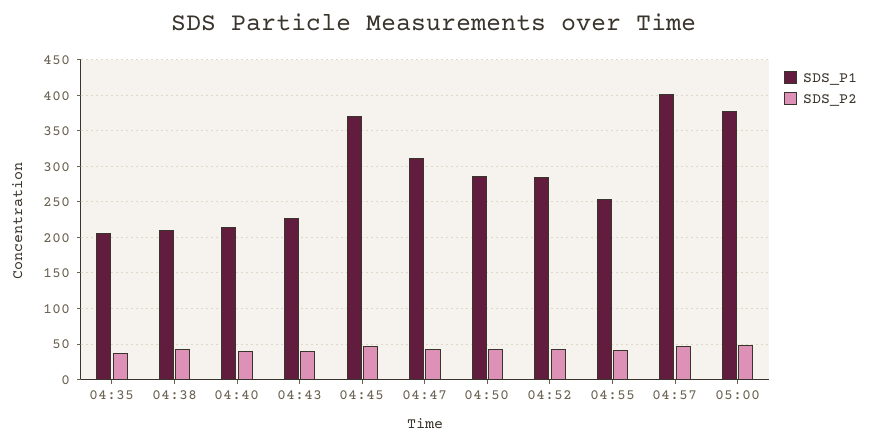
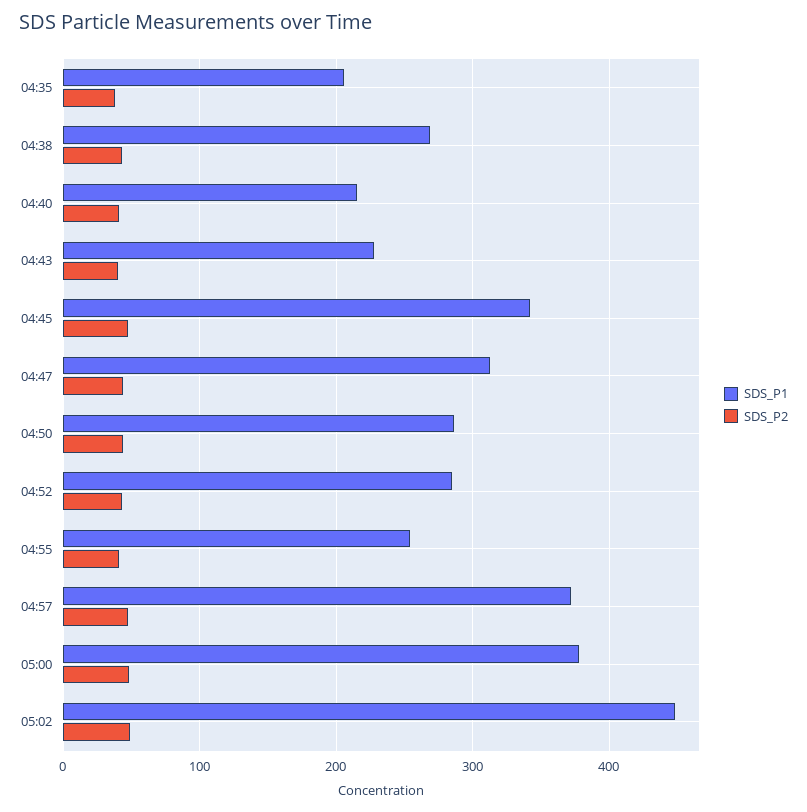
SDS_P1, 04:38: 210 -> 270
SDS_P1, 04:45: 370 -> 340
SDS_P1, 04:57: 400 -> 370
SDS_P1, 05:02: none -> 450
SDS_P2, 05:02: none -> 50

